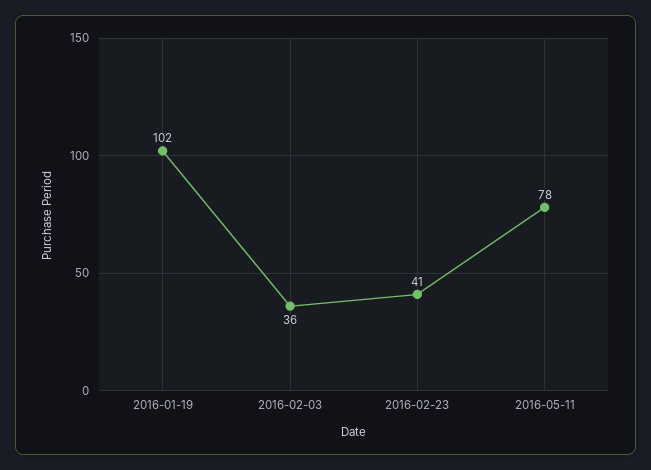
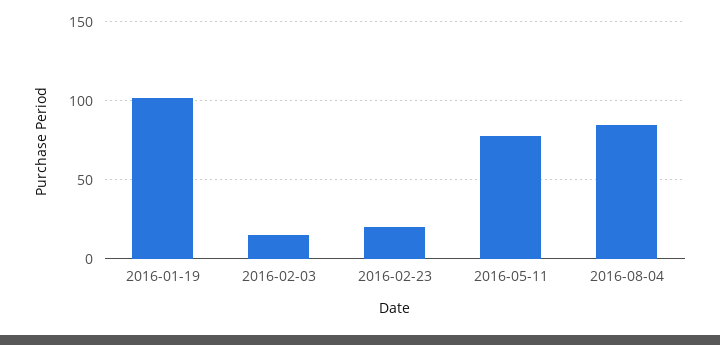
2016-02-03: 36 -> 15
2016-02-23: 41 -> 20
2016-08-04: none -> 85

